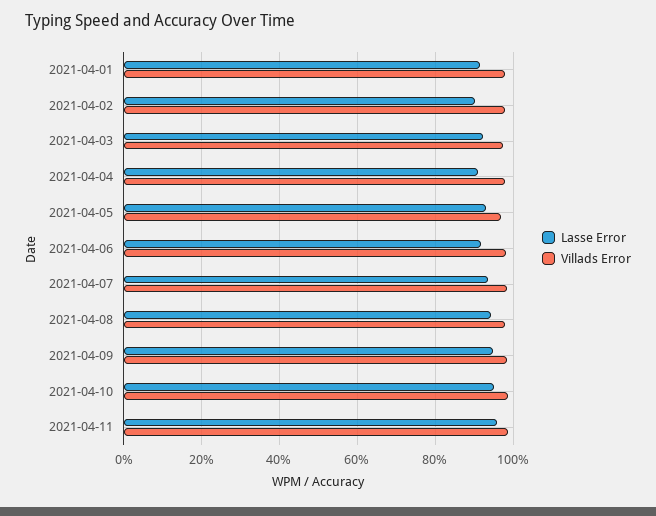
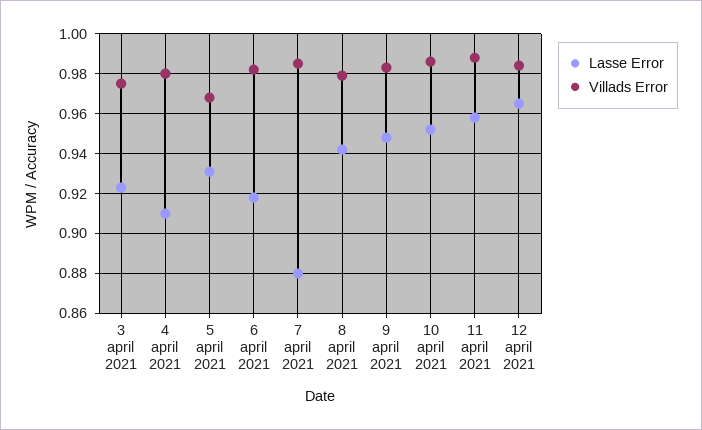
Lasse Error, 2021-04-01: 0.92 -> none
Villads Error, 2021-04-01: 0.98 -> none
Lasse Error, 2021-04-02: 0.9 -> none
Villads Error, 2021-04-02: 0.98 -> none
Lasse Error, 2021-04-07: 0.94 -> 0.88
Lasse Error, 12 april 2021: none -> 0.965
Villads Error, 12 april 2021: none -> 0.985

